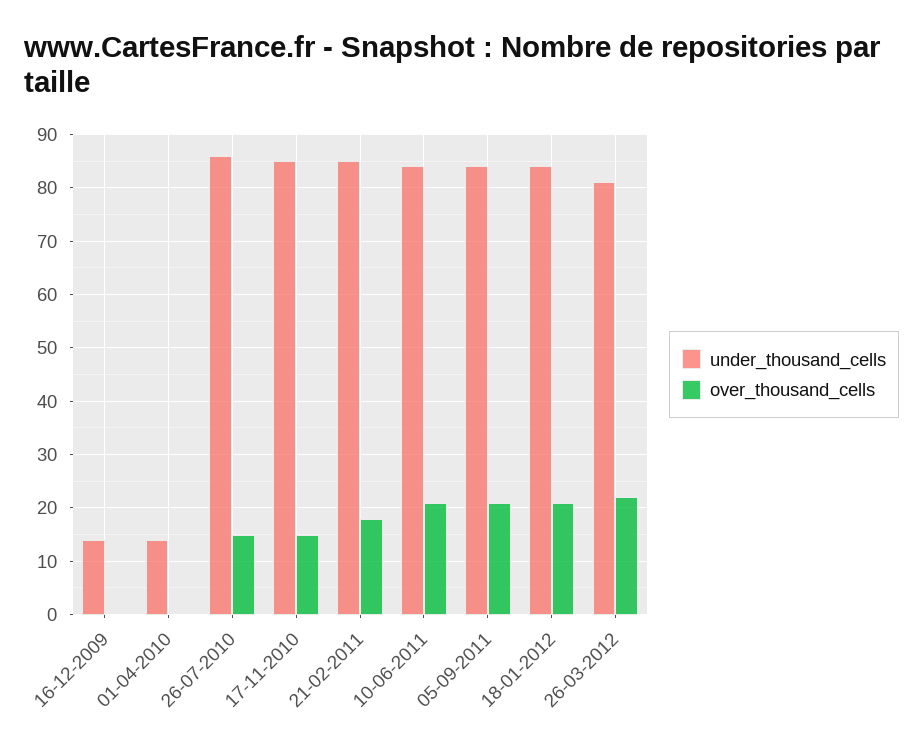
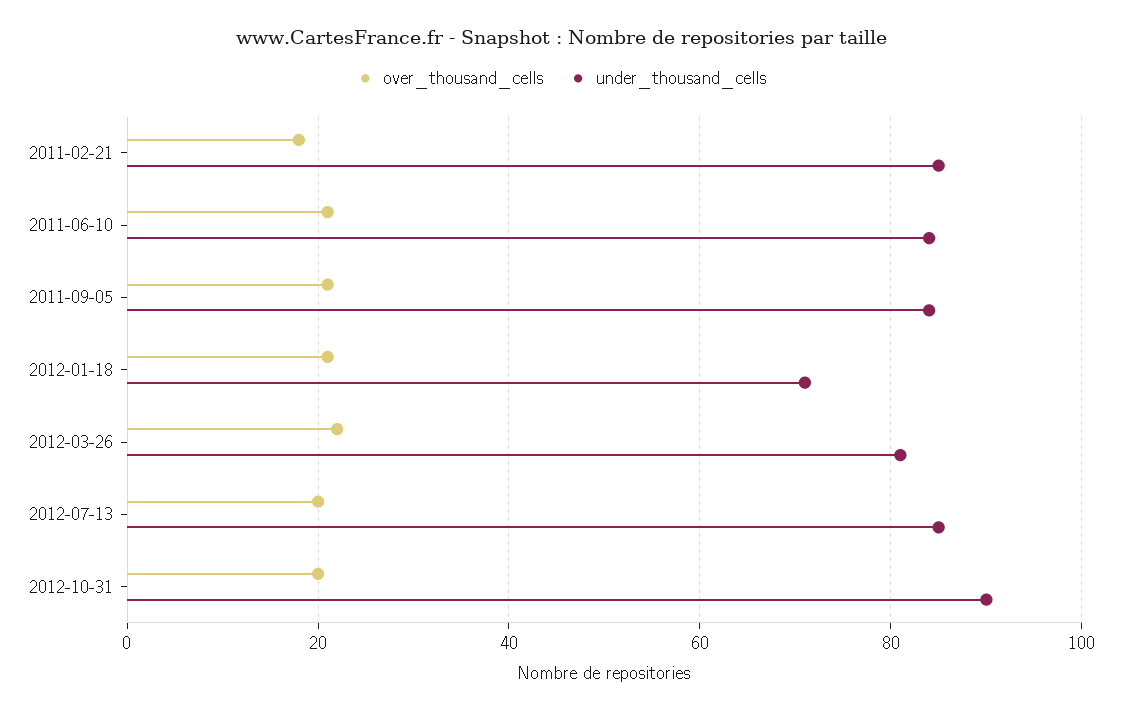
under_thousand_cells, 16-12-2009: 15 -> none
over_thousand_cells, 16-12-2009: 0 -> none
under_thousand_cells, 01-04-2010: 15 -> none
over_thousand_cells, 01-04-2010: 0 -> none
under_thousand_cells, 26-07-2010: 85 -> none
over_thousand_cells, 26-07-2010: 15 -> none
under_thousand_cells, 17-11-2010: 85 -> none
over_thousand_cells, 17-11-2010: 15 -> none
under_thousand_cells, 18-01-2012: 85 -> 70
over_thousand_cells, 2012-07-13: none -> 20
under_thousand_cells, 2012-07-13: none -> 85
over_thousand_cells, 2012-10-31: none -> 20
under_thousand_cells, 2012-10-31: none -> 90

